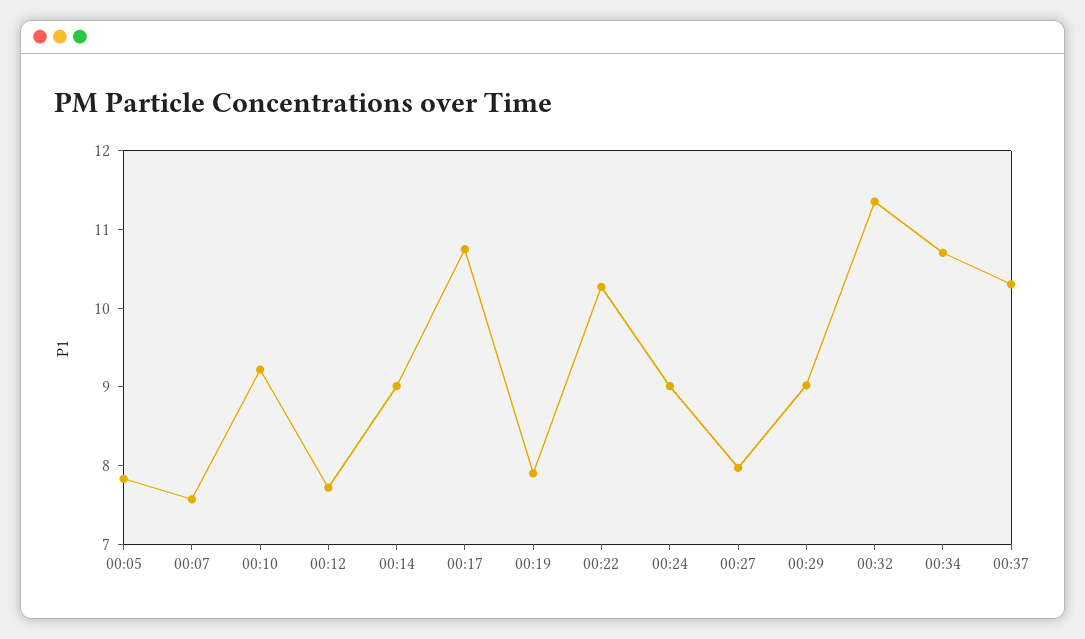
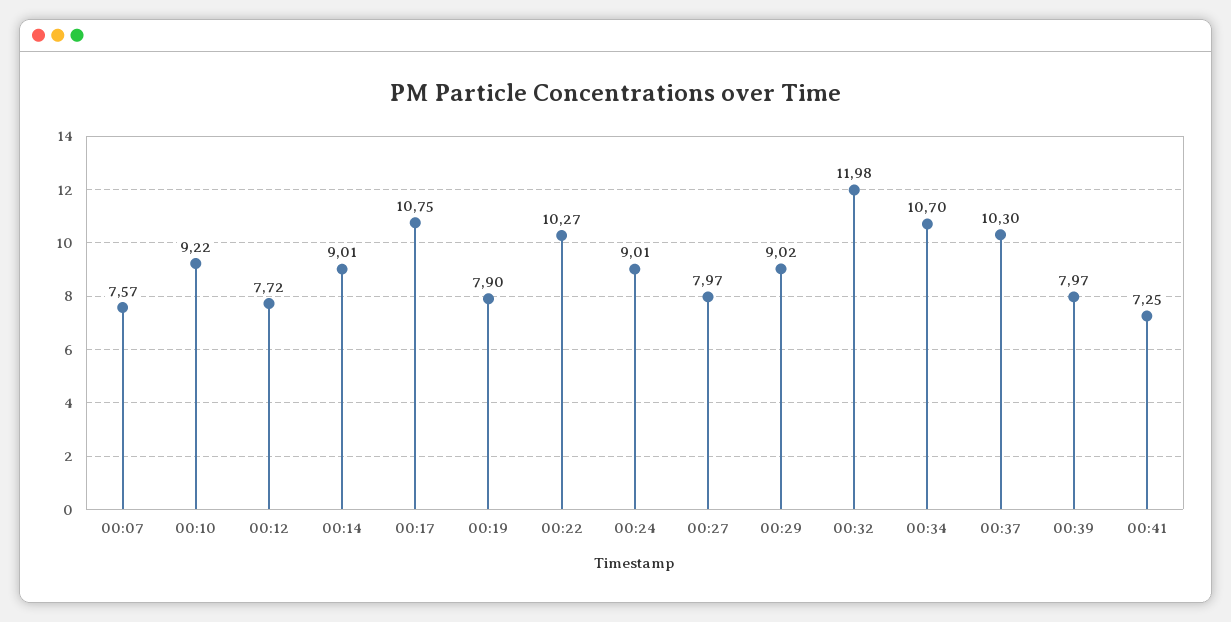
00:05: 7.8 -> none
00:32: 11.4 -> 11.98
00:39: none -> 7.97
00:41: none -> 7.25

